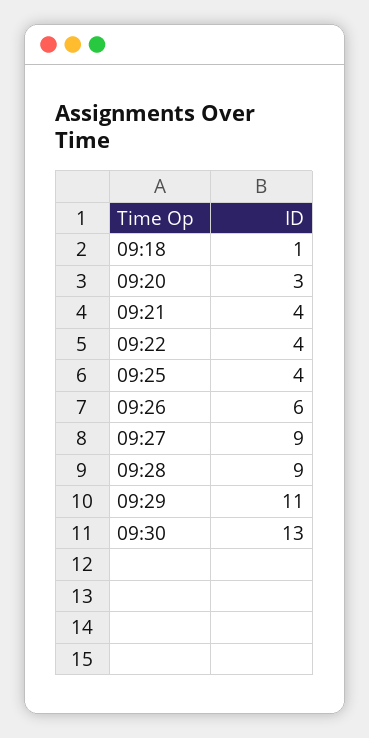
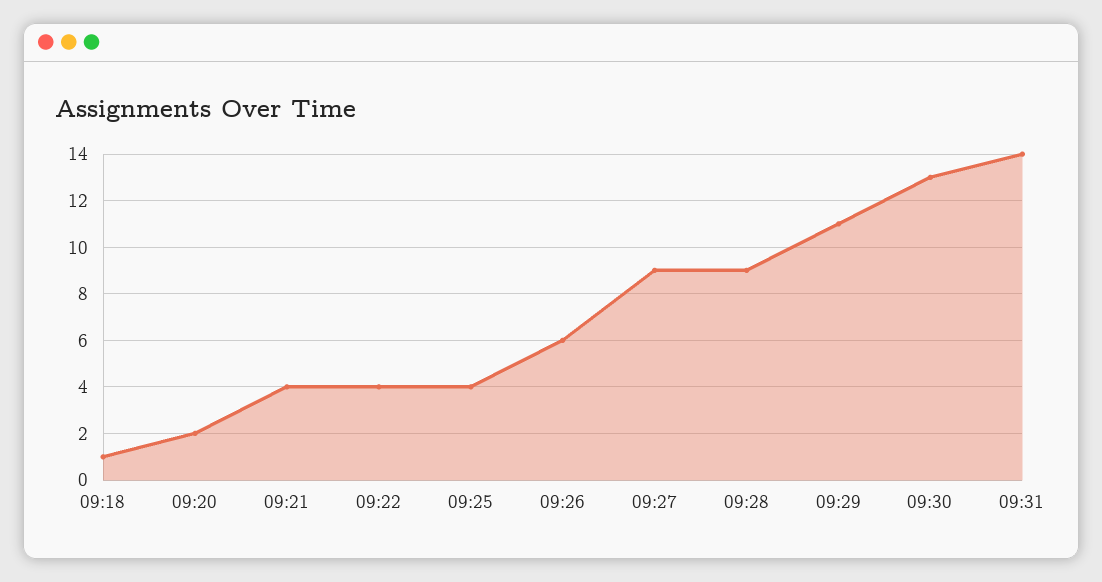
09:20: 3 -> 2
09:31: none -> 14

